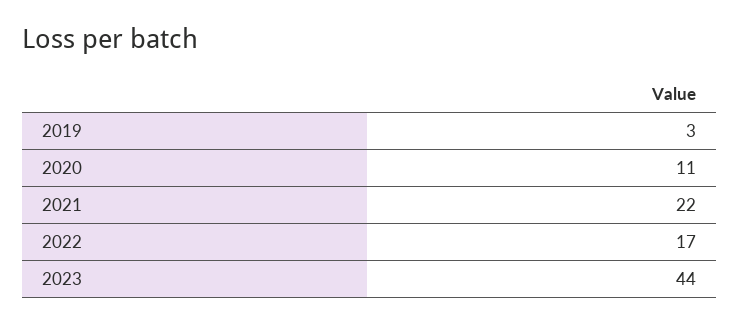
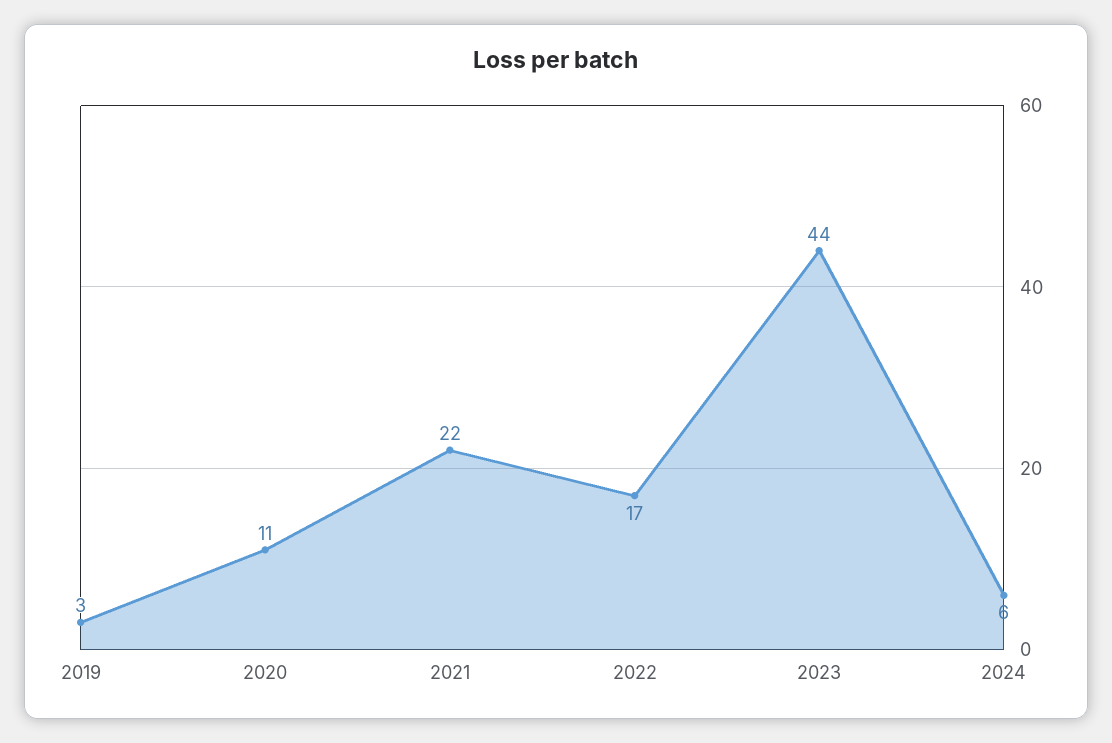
2024: none -> 6

